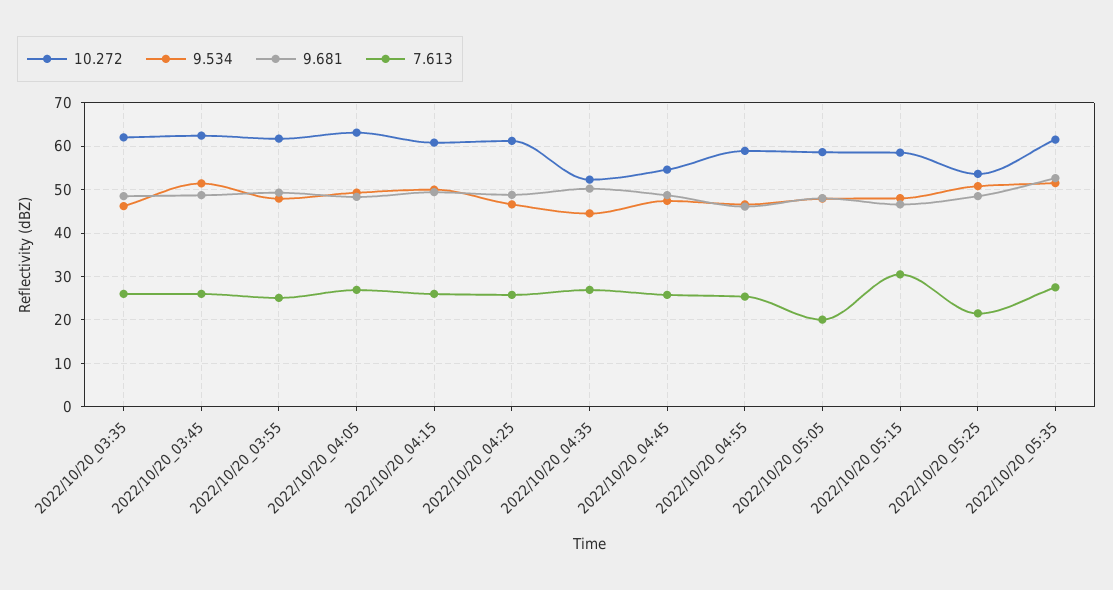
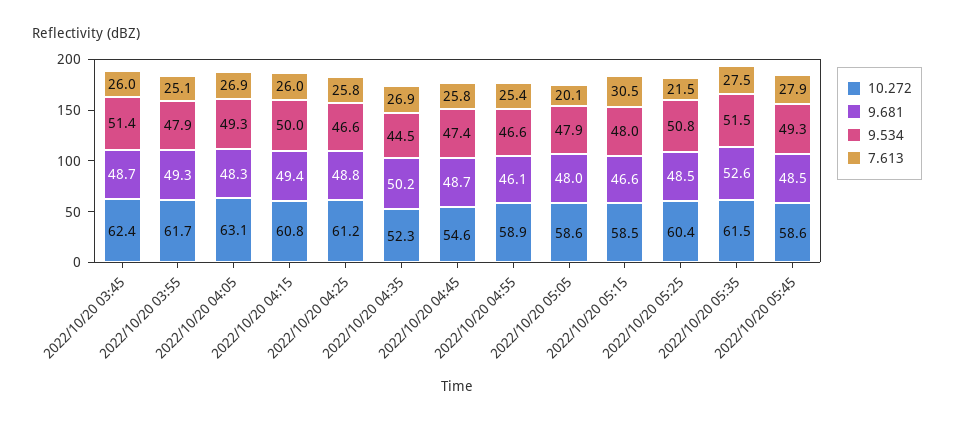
10.272, 2022/10/20_03:35: 62 -> none
9.534, 2022/10/20_03:35: 46 -> none
9.681, 2022/10/20_03:35: 48 -> none
7.613, 2022/10/20_03:35: 26 -> none
10.272, 2022/10/20_05:25: 54 -> 60.4
10.272, 2022/10/20 05:45: none -> 58.6
9.681, 2022/10/20 05:45: none -> 48.5
9.534, 2022/10/20 05:45: none -> 49.3
7.613, 2022/10/20 05:45: none -> 27.9

